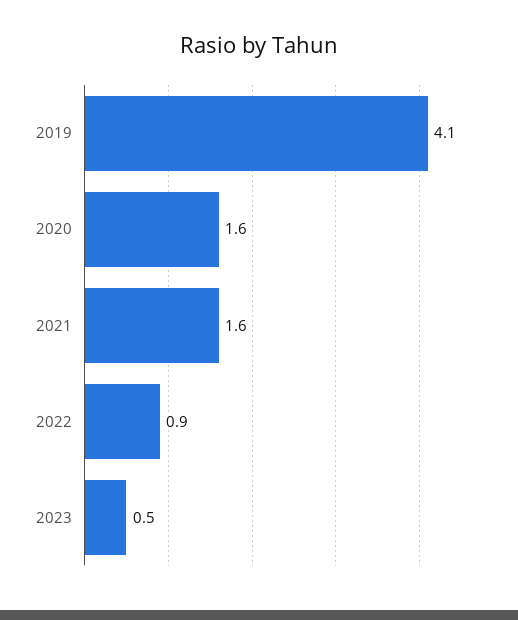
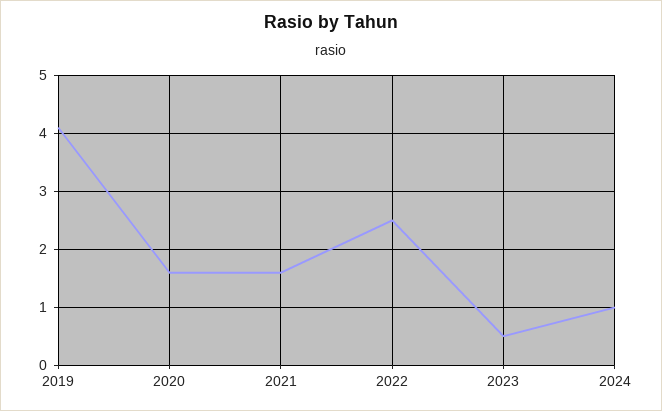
2022: 0.9 -> 2.5
2024: none -> 1

